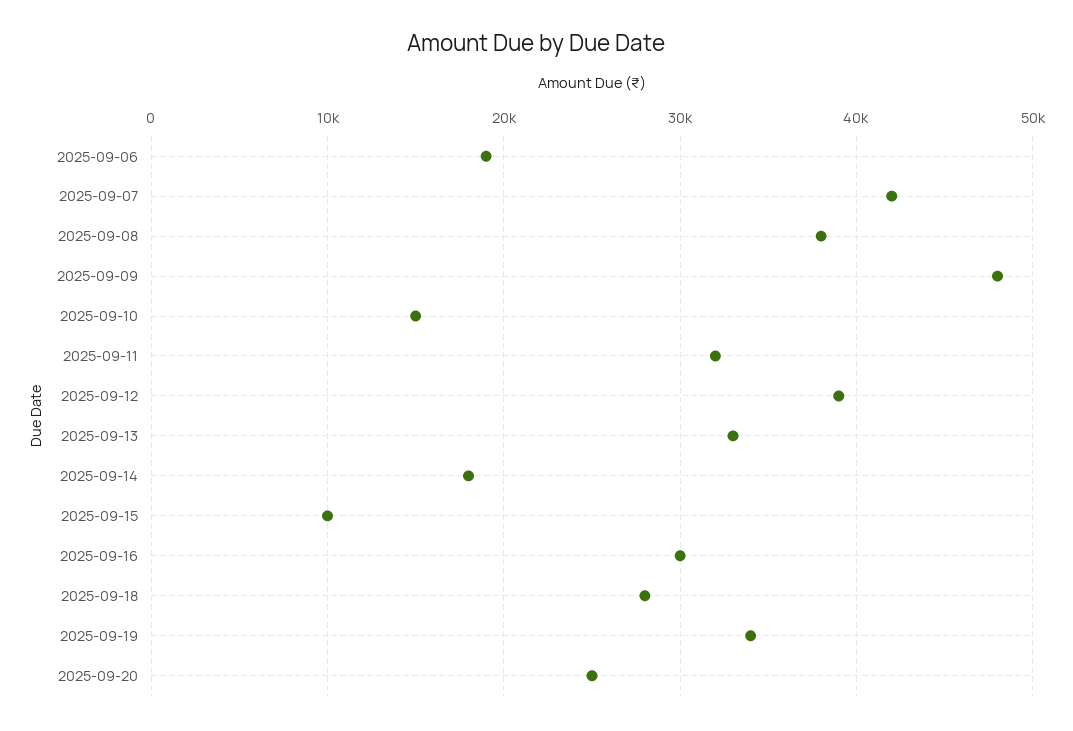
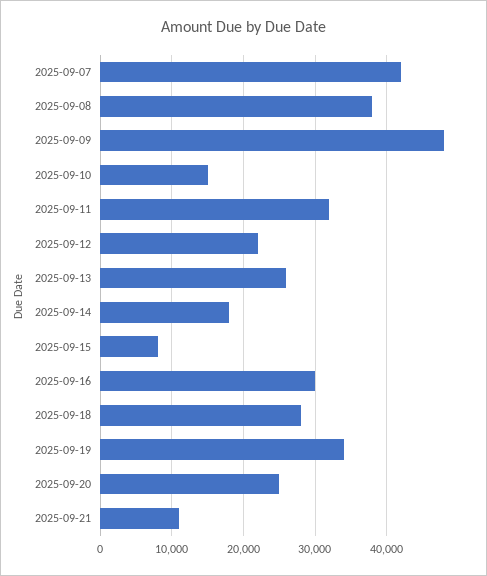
2025-09-06: 19000 -> none
2025-09-12: 39000 -> 22000
2025-09-13: 33000 -> 26000
2025-09-15: 10000 -> 8000
2025-09-21: none -> 11000

